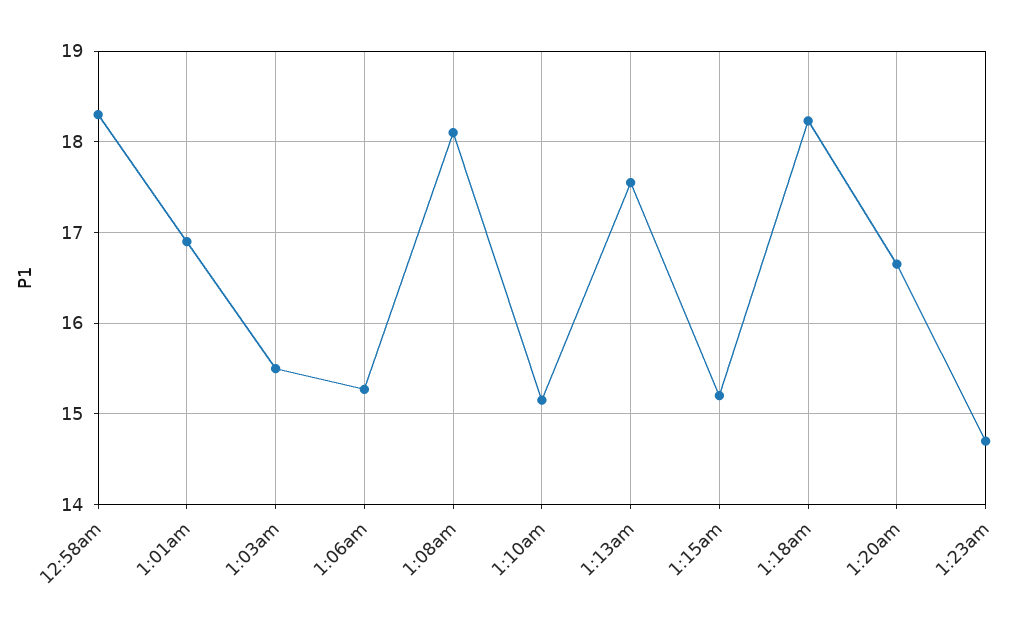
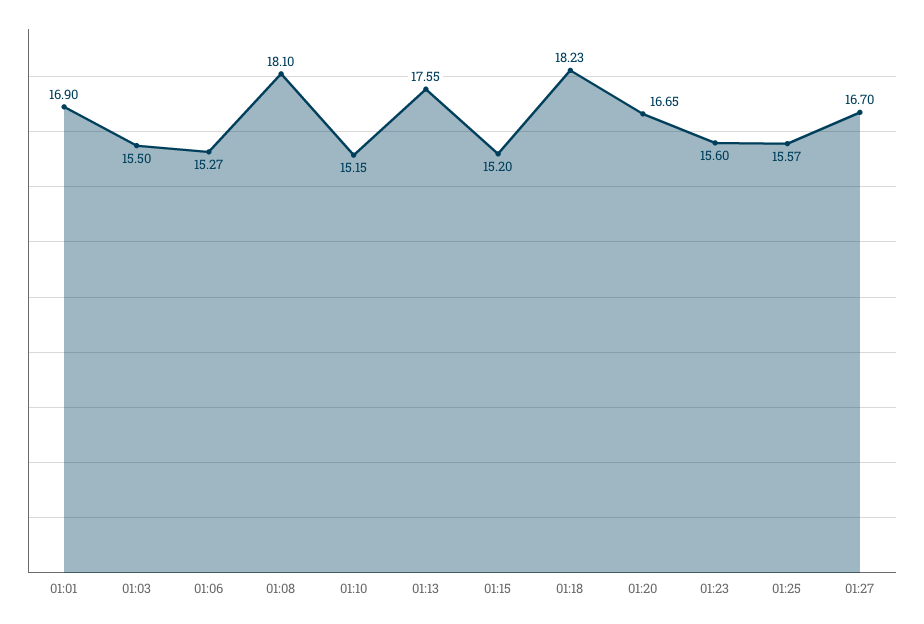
12:58am: 18.3 -> none
1:23am: 14.7 -> 15.6
01:25: none -> 15.57
01:27: none -> 16.7

